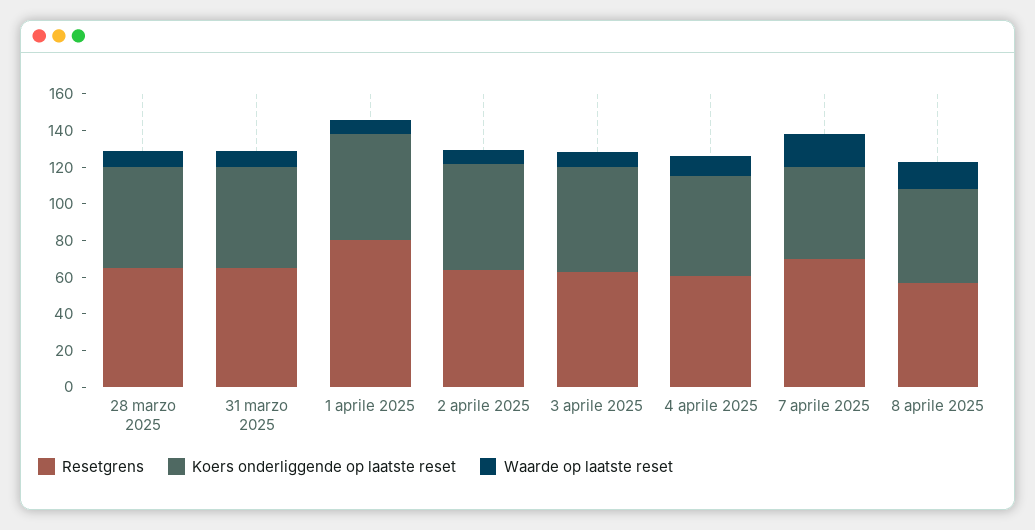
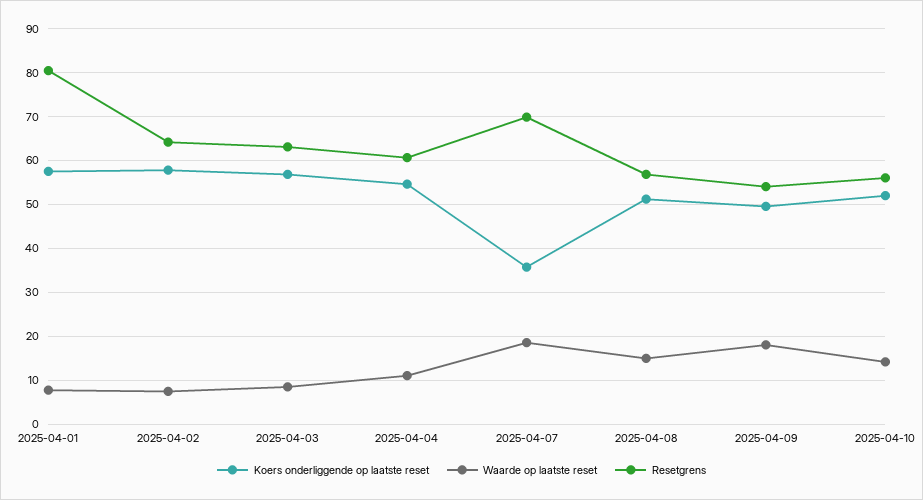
Resetgrens, 28 marzo 2025: 65 -> none
Koers onderliggende op laatste reset, 28 marzo 2025: 55 -> none
Waarde op laatste reset, 28 marzo 2025: 10 -> none
Resetgrens, 31 marzo 2025: 65 -> none
Koers onderliggende op laatste reset, 31 marzo 2025: 55 -> none
Waarde op laatste reset, 31 marzo 2025: 10 -> none
Koers onderliggende op laatste reset, 7 aprile 2025: 50 -> 36
Koers onderliggende op laatste reset, 2025-04-09: none -> 50
Waarde op laatste reset, 2025-04-09: none -> 18
Resetgrens, 2025-04-09: none -> 54
Koers onderliggende op laatste reset, 2025-04-10: none -> 52
Waarde op laatste reset, 2025-04-10: none -> 14
Resetgrens, 2025-04-10: none -> 56

